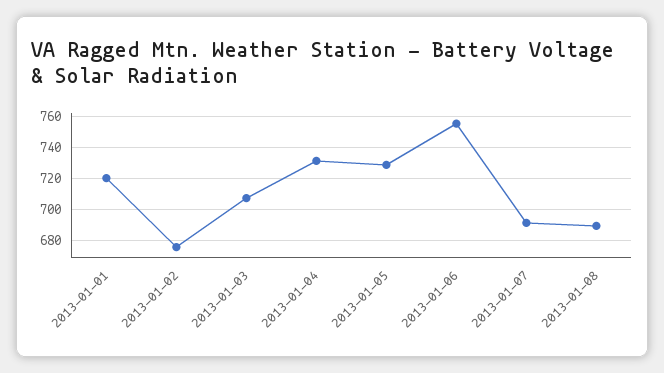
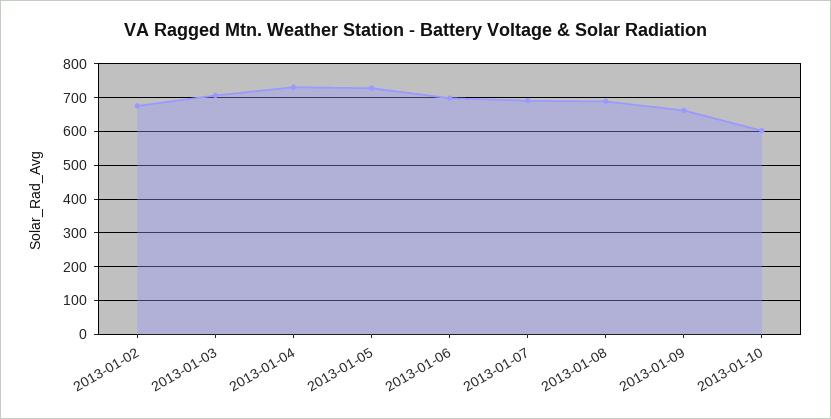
2013-01-01: 720 -> none
2013-01-06: 755 -> 700
2013-01-09: none -> 660
2013-01-10: none -> 600

